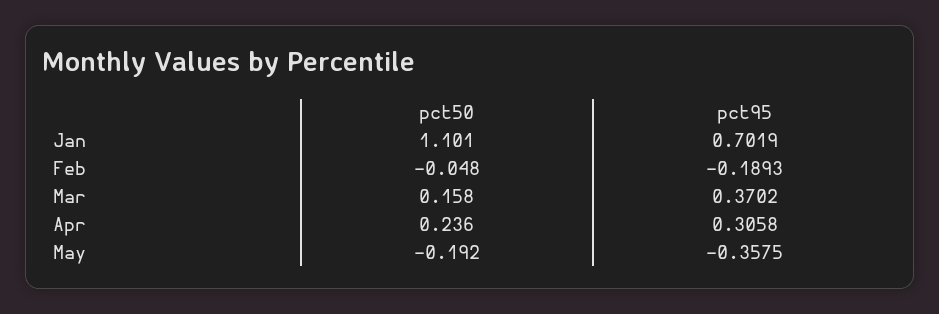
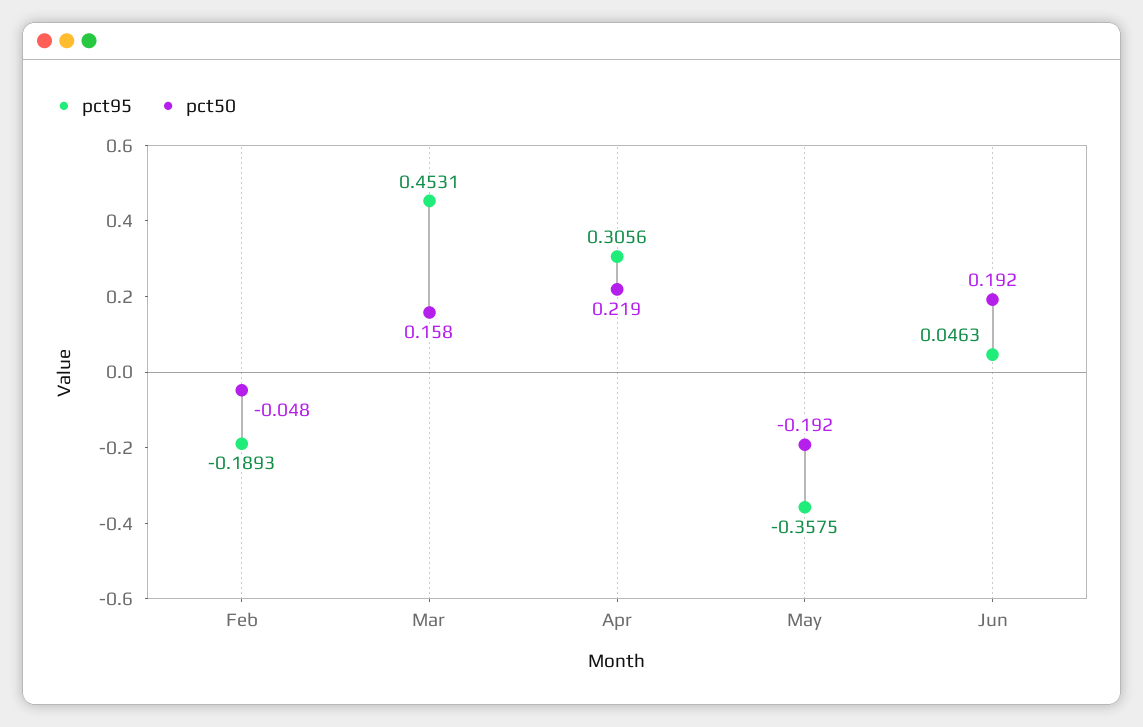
pct50, Jan: 1.101 -> none
pct95, Jan: 0.7019 -> none
pct95, Mar: 0.3702 -> 0.4531
pct50, Apr: 0.236 -> 0.219
pct95, Apr: 0.3058 -> 0.3056
pct95, Jun: none -> 0.0463
pct50, Jun: none -> 0.192

